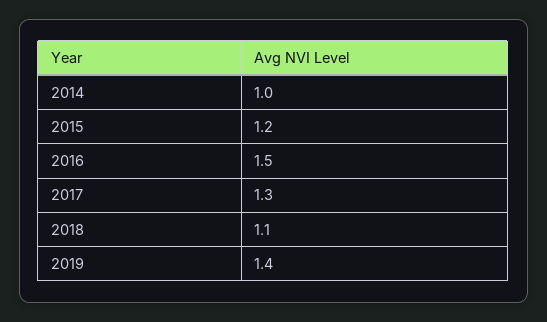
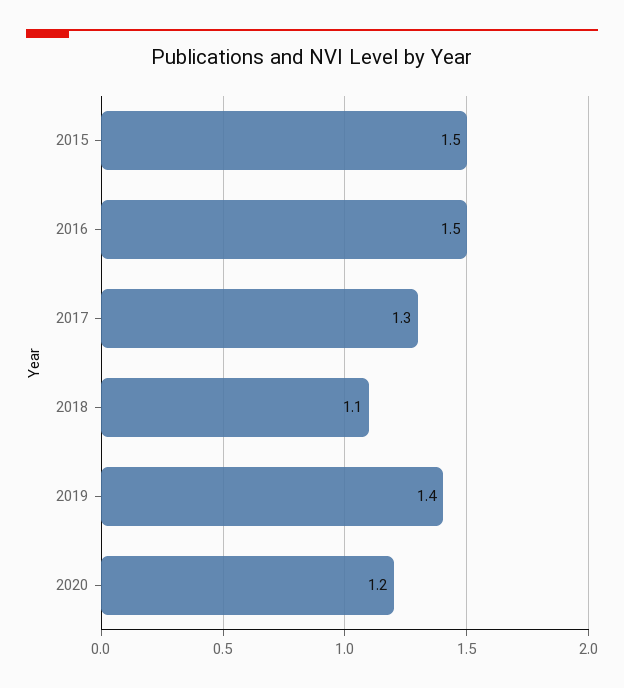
2014: 1 -> none
2015: 1.2 -> 1.5
2020: none -> 1.2

